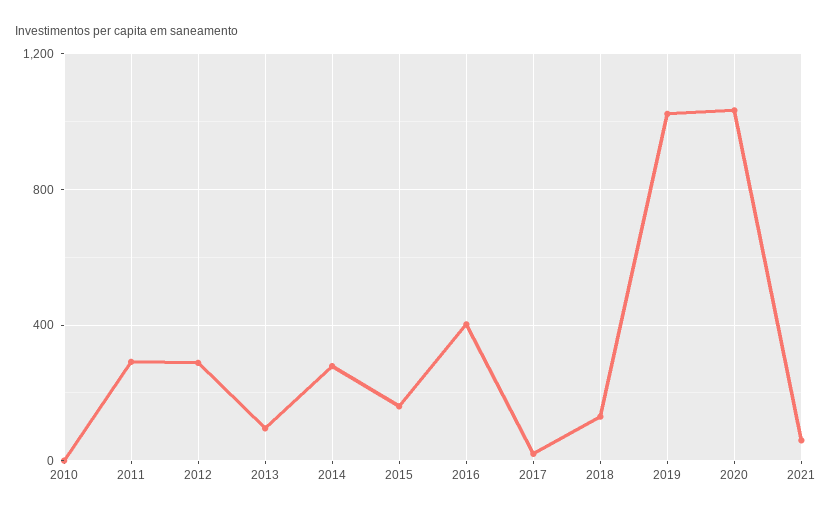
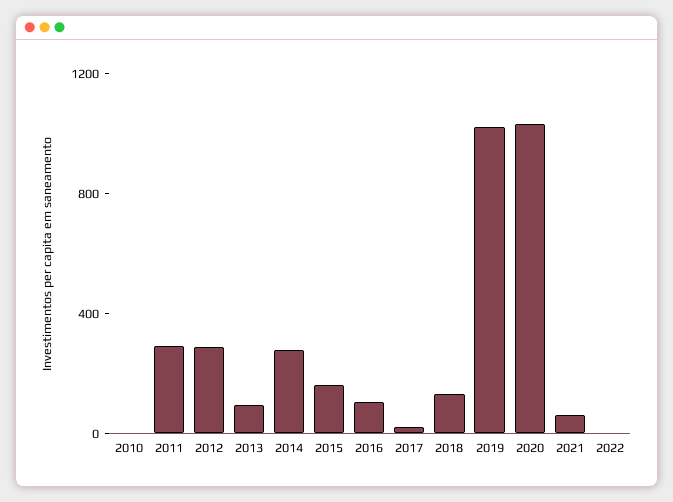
2016: 400 -> 100
2022: none -> 0

